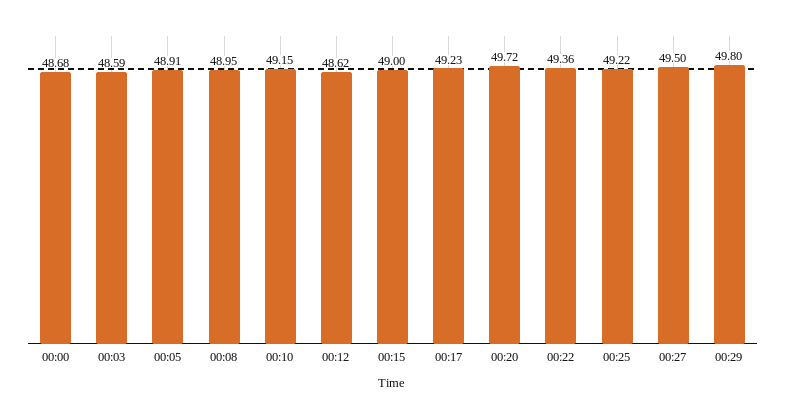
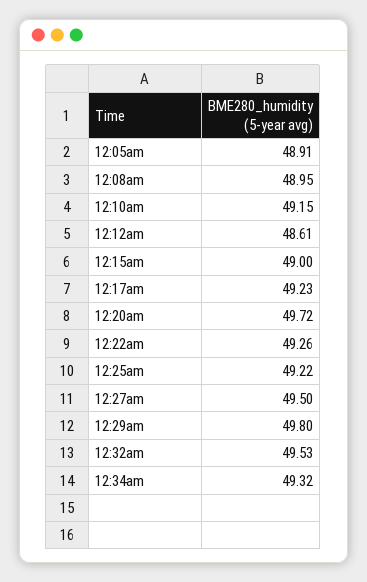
00:00: 48.68 -> none
00:03: 48.59 -> none
00:12: 48.62 -> 48.61
00:22: 49.36 -> 49.26
12:32am: none -> 49.53
12:34am: none -> 49.32

